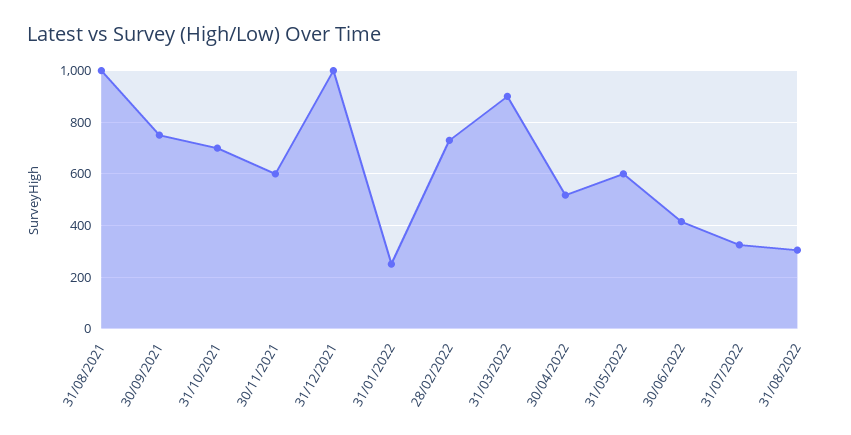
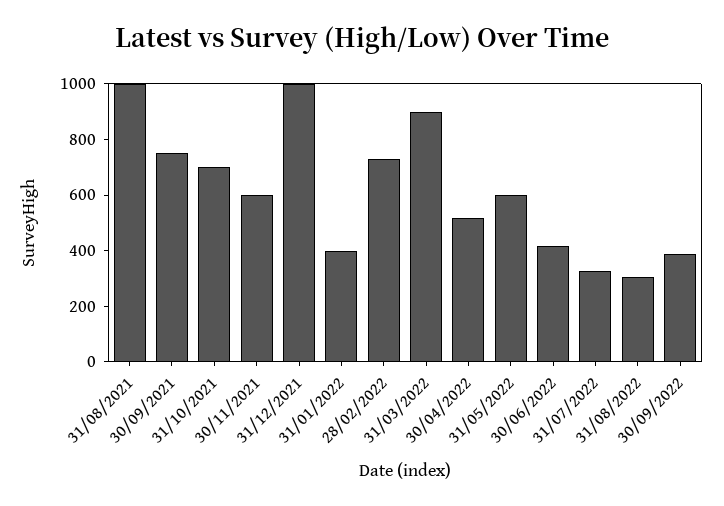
31/01/2022: 250 -> 400
30/09/2022: none -> 400

